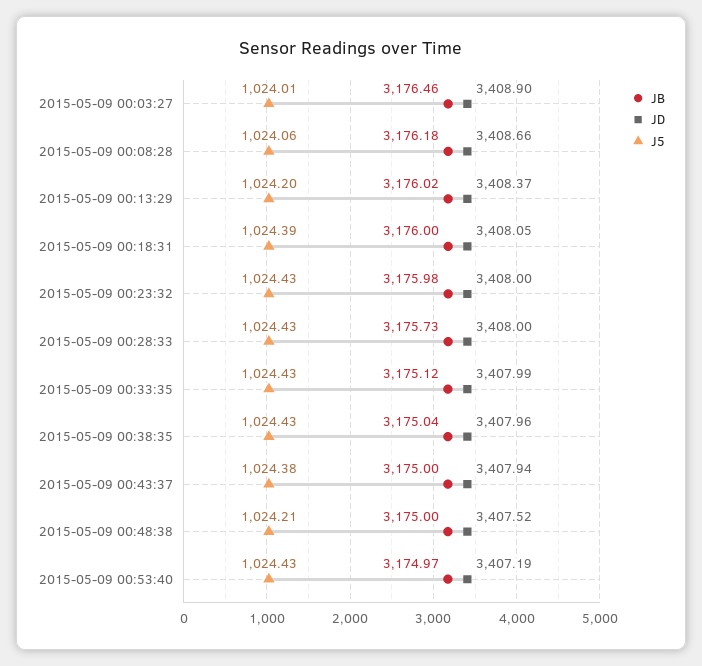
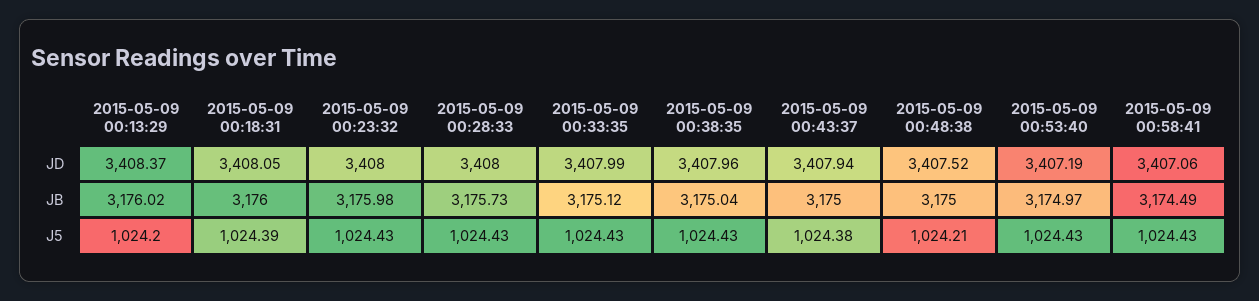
JB, 2015-05-09 00:03:27: 3176.46 -> none
JD, 2015-05-09 00:03:27: 3408.9 -> none
J5, 2015-05-09 00:03:27: 1024.01 -> none
JB, 2015-05-09 00:08:28: 3176.18 -> none
JD, 2015-05-09 00:08:28: 3408.66 -> none
J5, 2015-05-09 00:08:28: 1024.06 -> none
JD, 2015-05-09 00:58:41: none -> 3407.06
JB, 2015-05-09 00:58:41: none -> 3174.49
J5, 2015-05-09 00:58:41: none -> 1024.43

